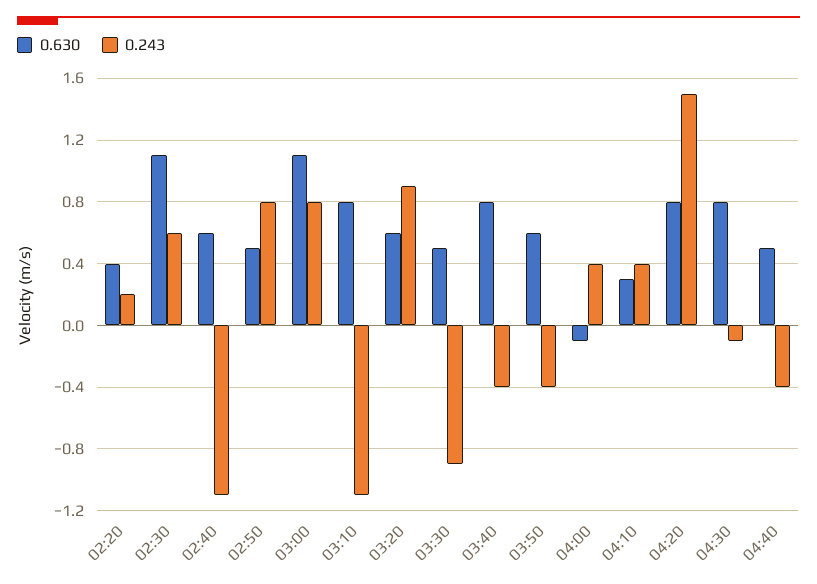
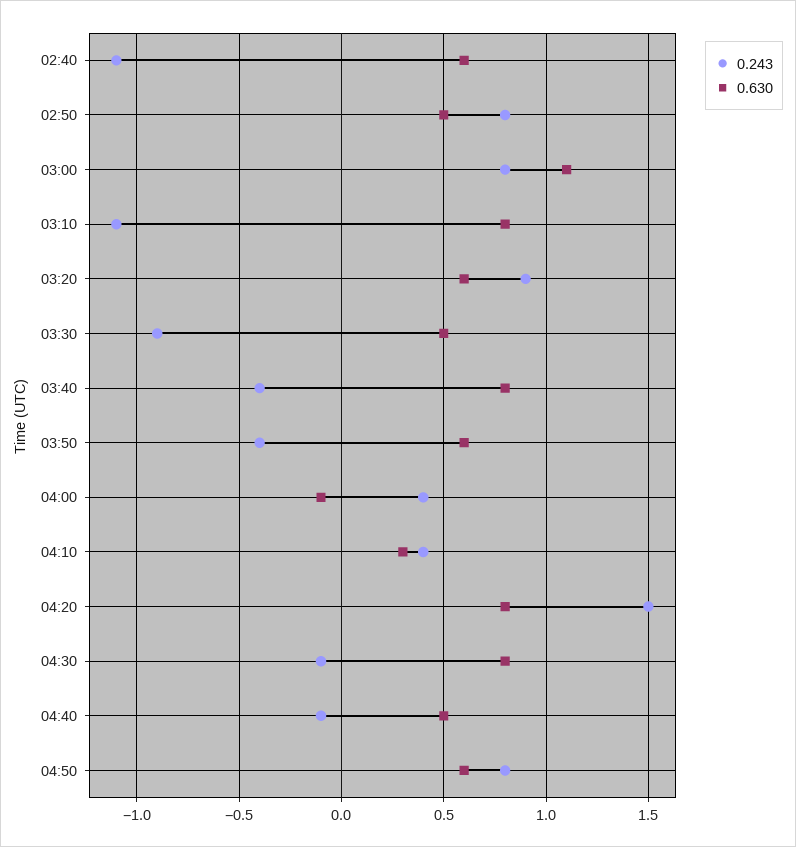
0.630, 02:20: 0.4 -> none
0.243, 02:20: 0.2 -> none
0.630, 02:30: 1.1 -> none
0.243, 02:30: 0.6 -> none
0.243, 04:40: -0.4 -> -0.1
0.243, 04:50: none -> 0.8
0.630, 04:50: none -> 0.6

